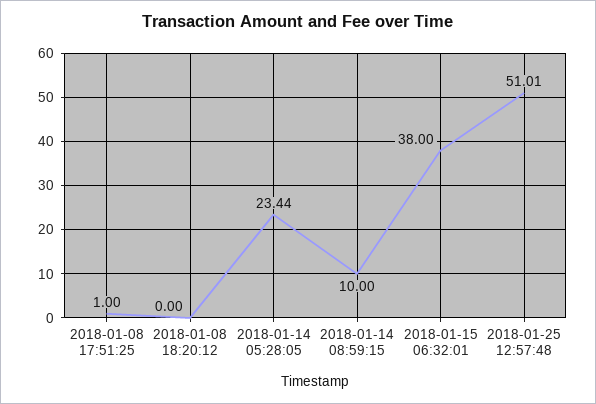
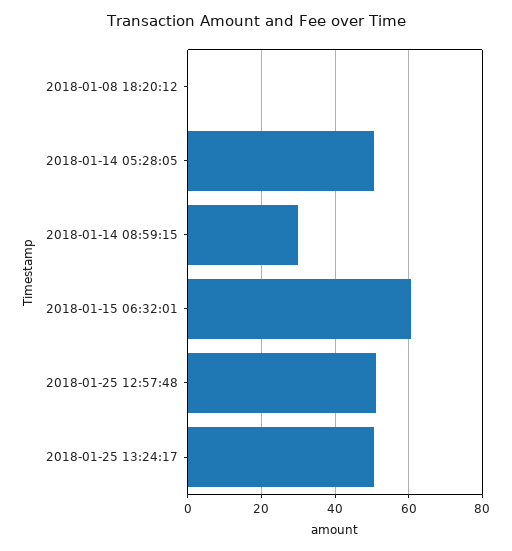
2018-01-08 17:51:25: 1 -> none
2018-01-14 05:28:05: 23.44 -> 50
2018-01-14 08:59:15: 10 -> 30
2018-01-15 06:32:01: 38 -> 60
2018-01-25 13:24:17: none -> 50

